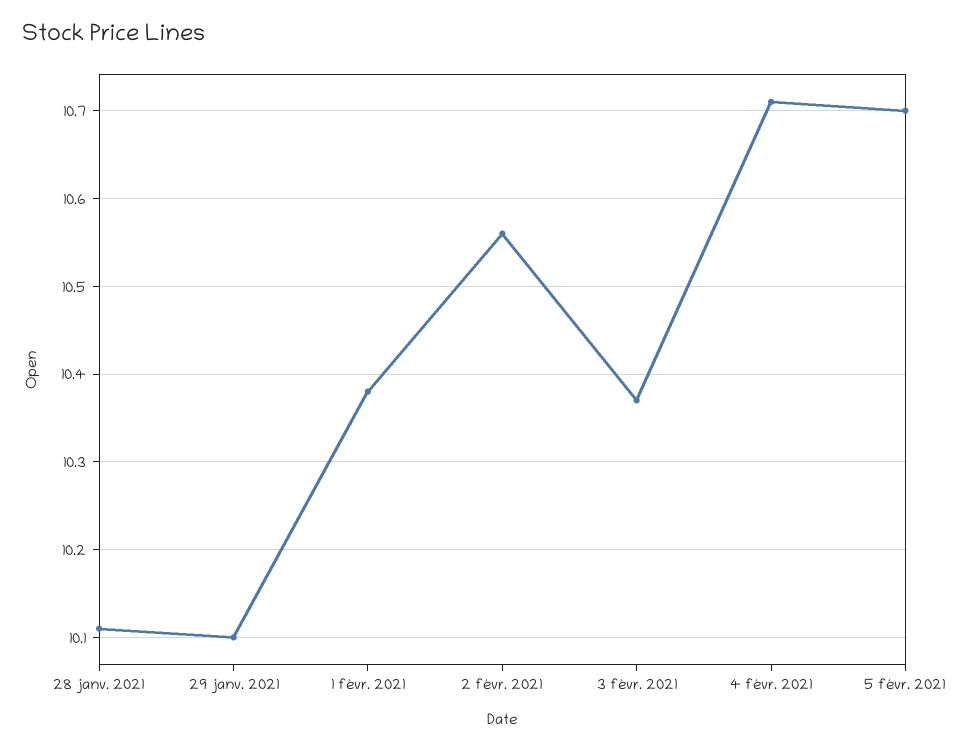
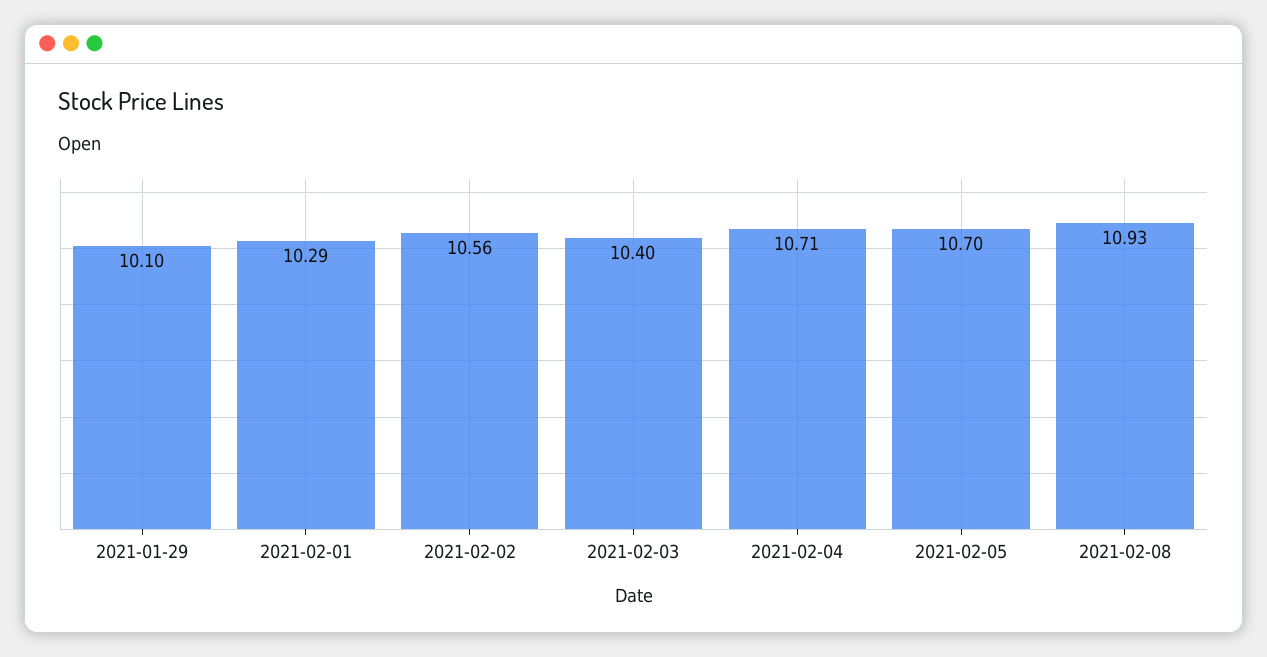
28 janv. 2021: 10.11 -> none
1 févr. 2021: 10.38 -> 10.29
3 févr. 2021: 10.37 -> 10.4
2021-02-08: none -> 10.93

